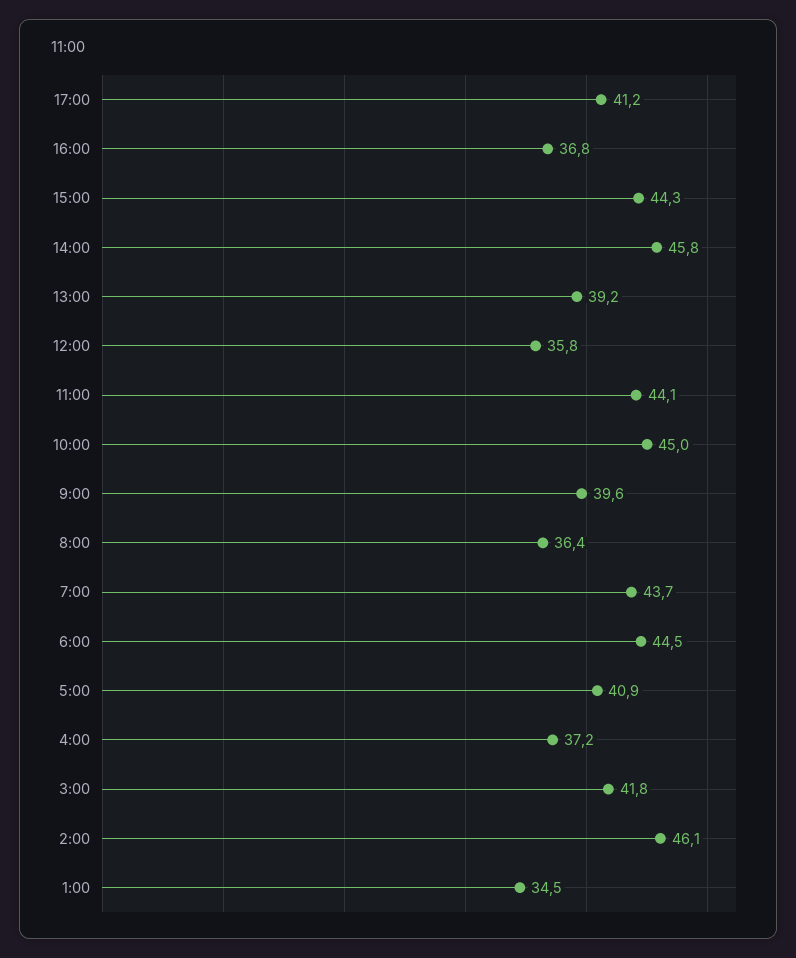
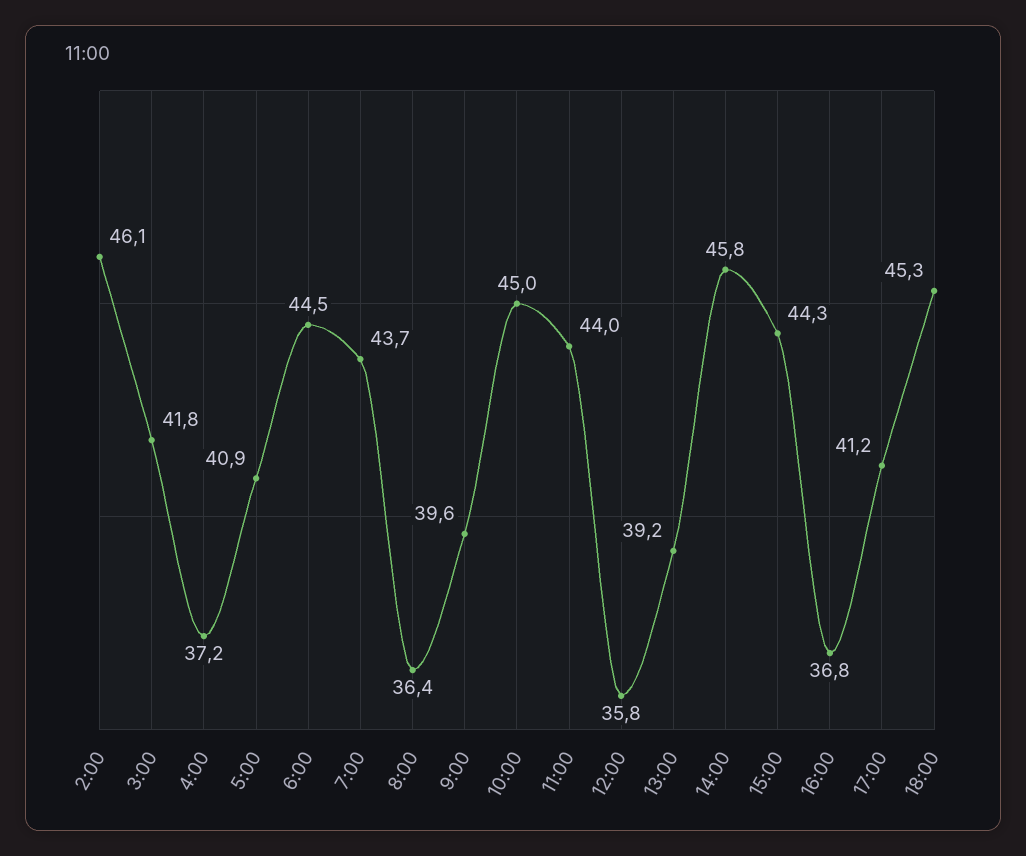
11:00: 44.1 -> 44
1:00: 34.5 -> none
18:00: none -> 45.3

